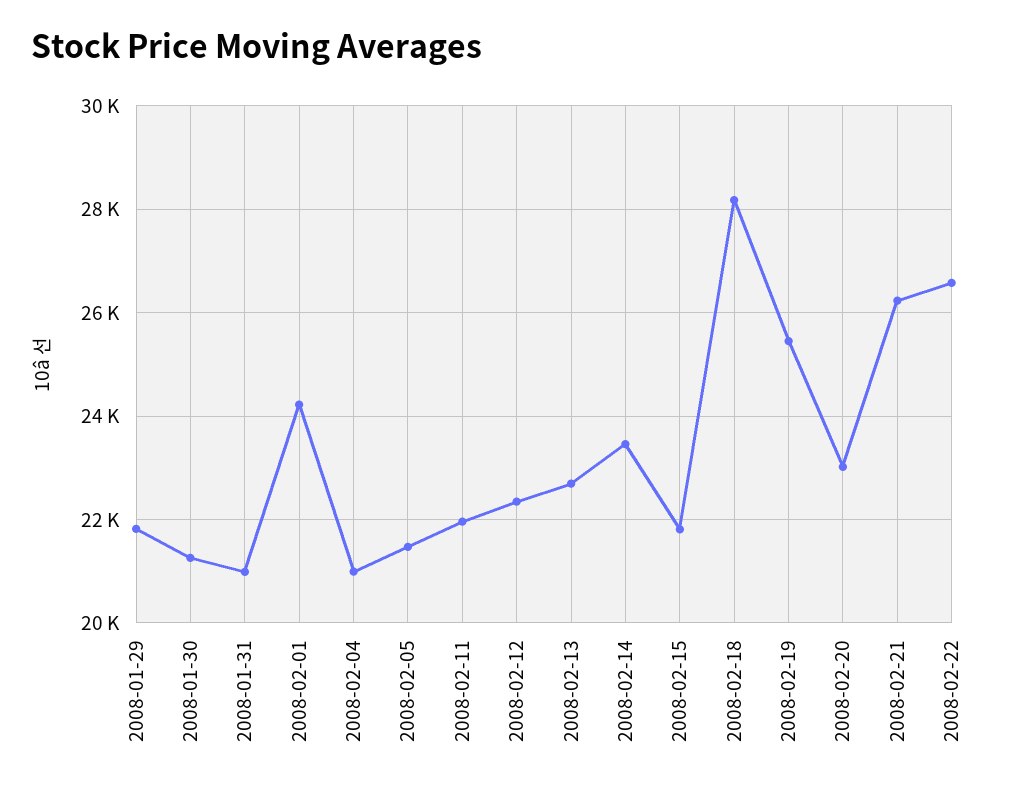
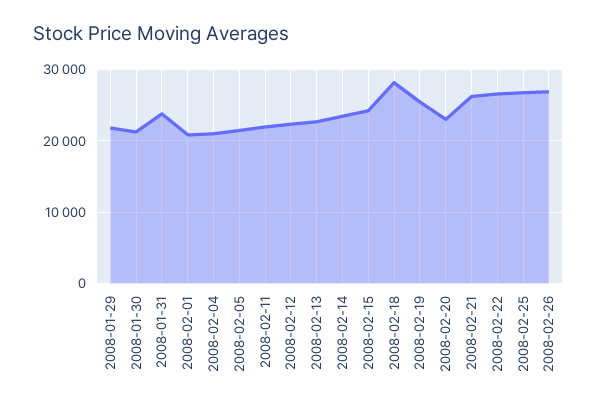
2008-01-31: 21000 -> 24000
2008-02-01: 24200 -> 21000
2008-02-15: 21800 -> 24000
2008-02-25: none -> 27000
2008-02-26: none -> 27000

